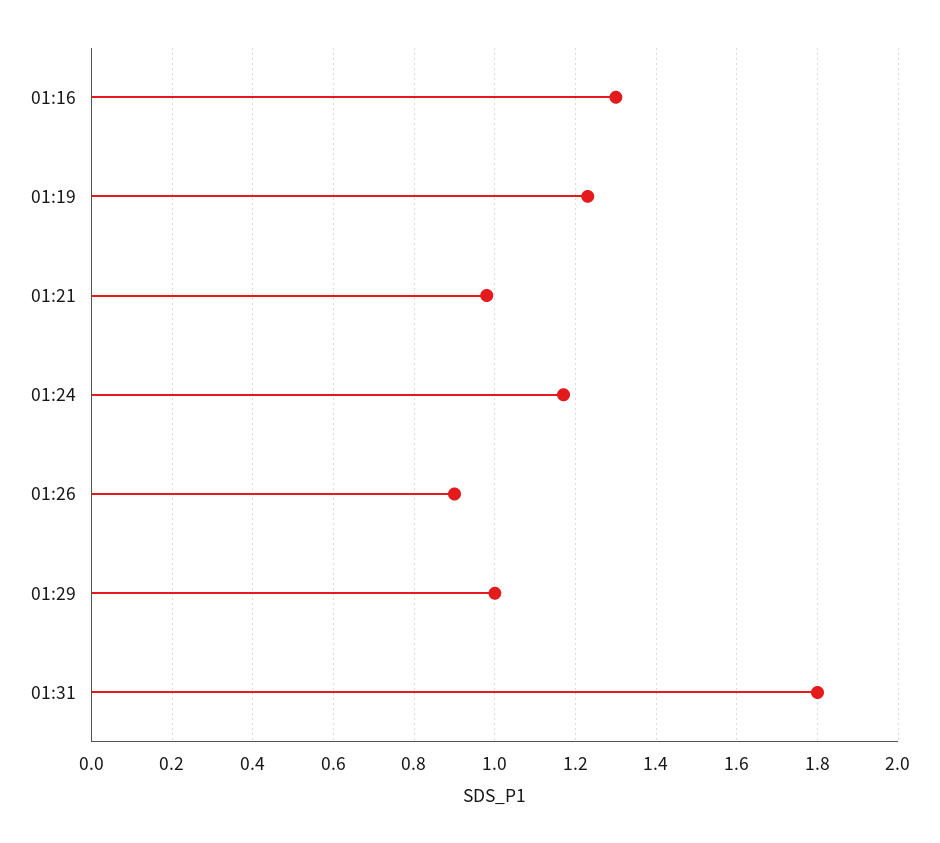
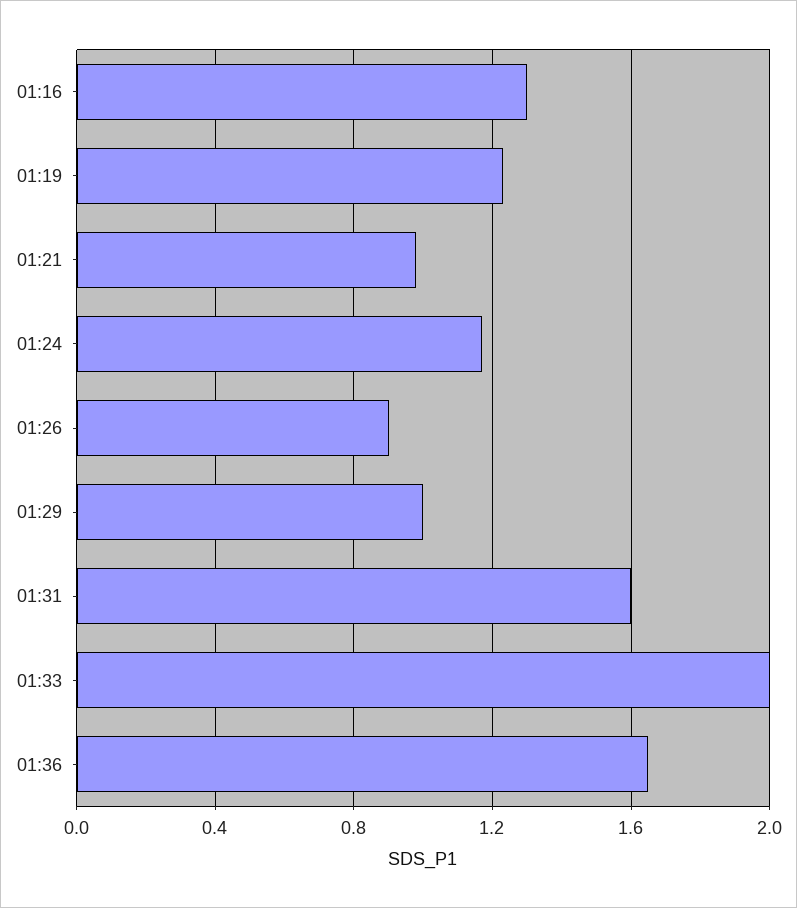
01:31: 1.8 -> 1.6
01:33: none -> 2
01:36: none -> 1.65

